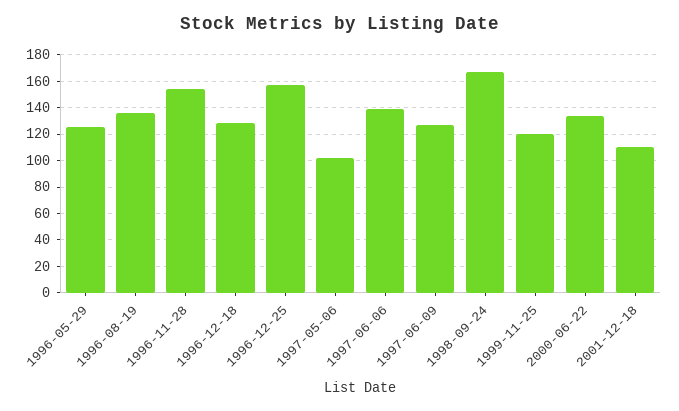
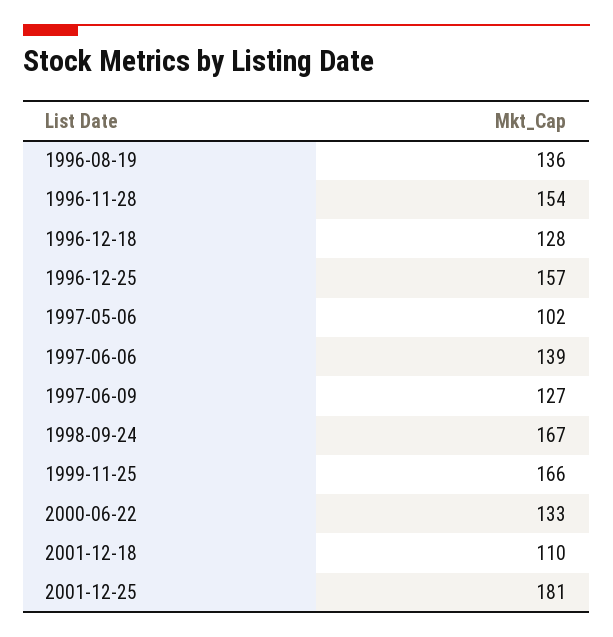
1996-05-29: 125 -> none
1999-11-25: 120 -> 166
2001-12-25: none -> 181

